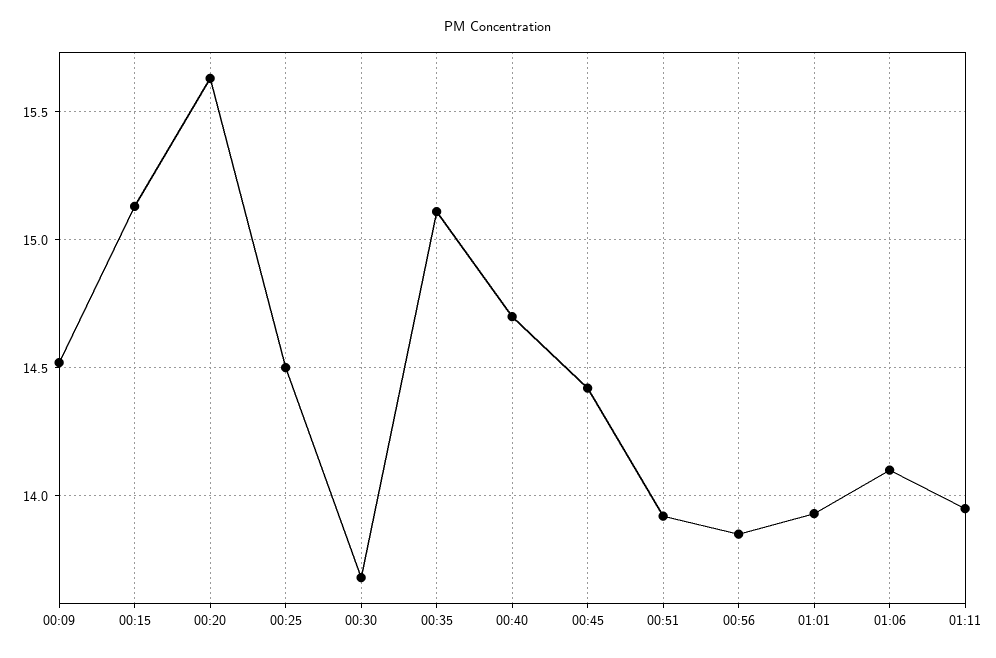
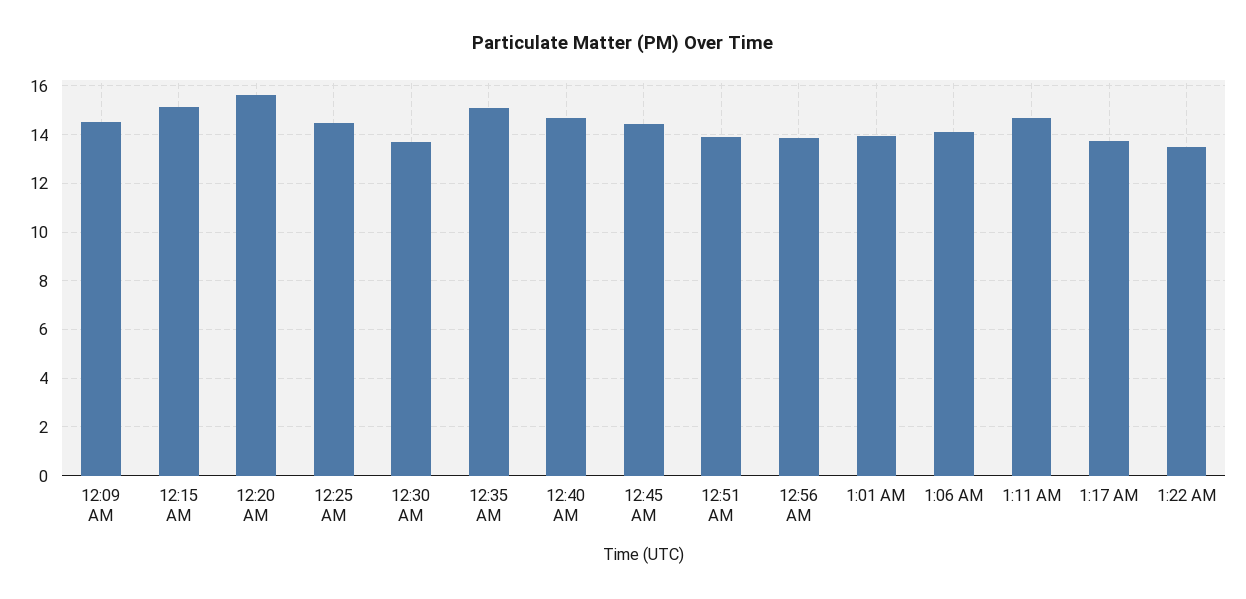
01:11: 13.95 -> 14.75
1:17 AM: none -> 13.75
1:22 AM: none -> 13.5

